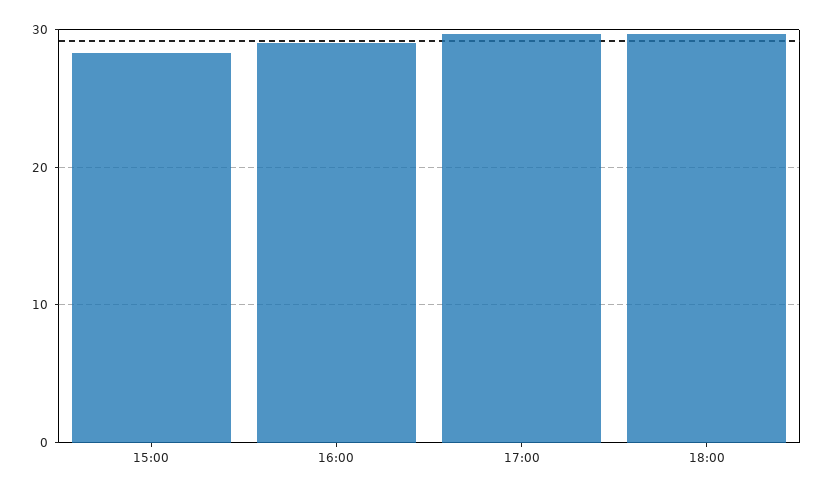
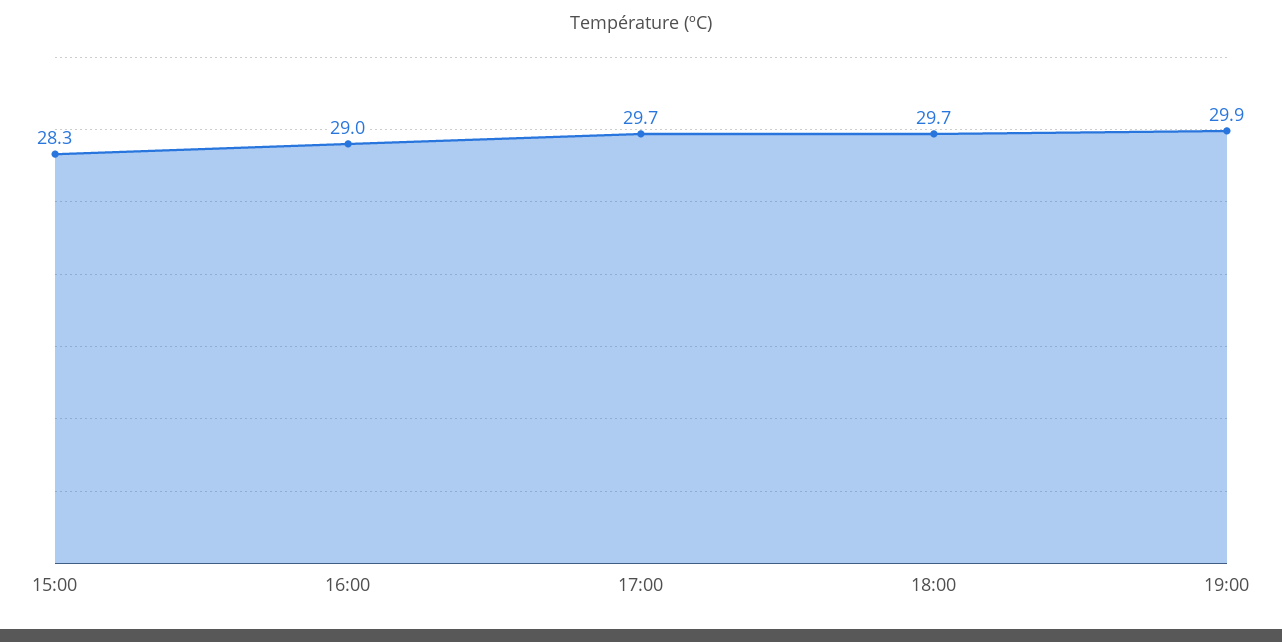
19:00: none -> 29.9

